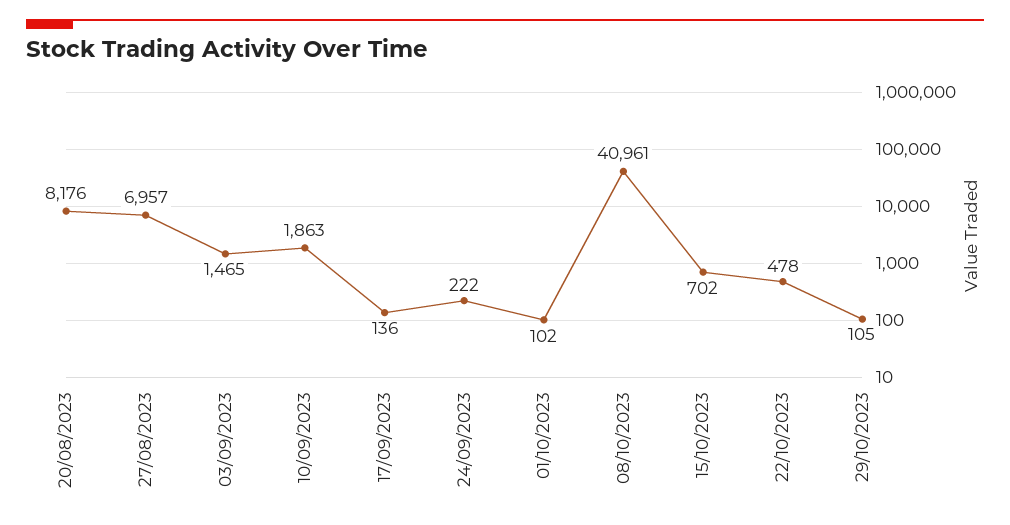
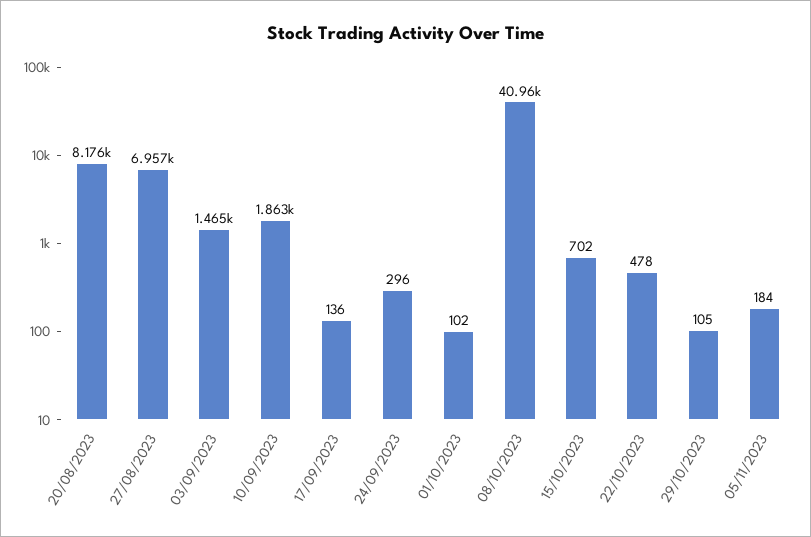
24/09/2023: 222 -> 296
05/11/2023: none -> 184

